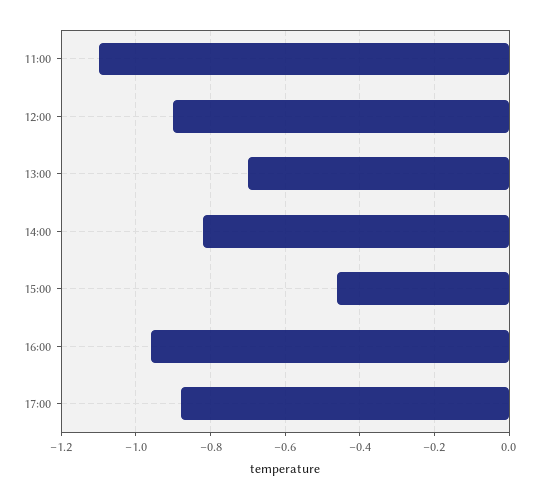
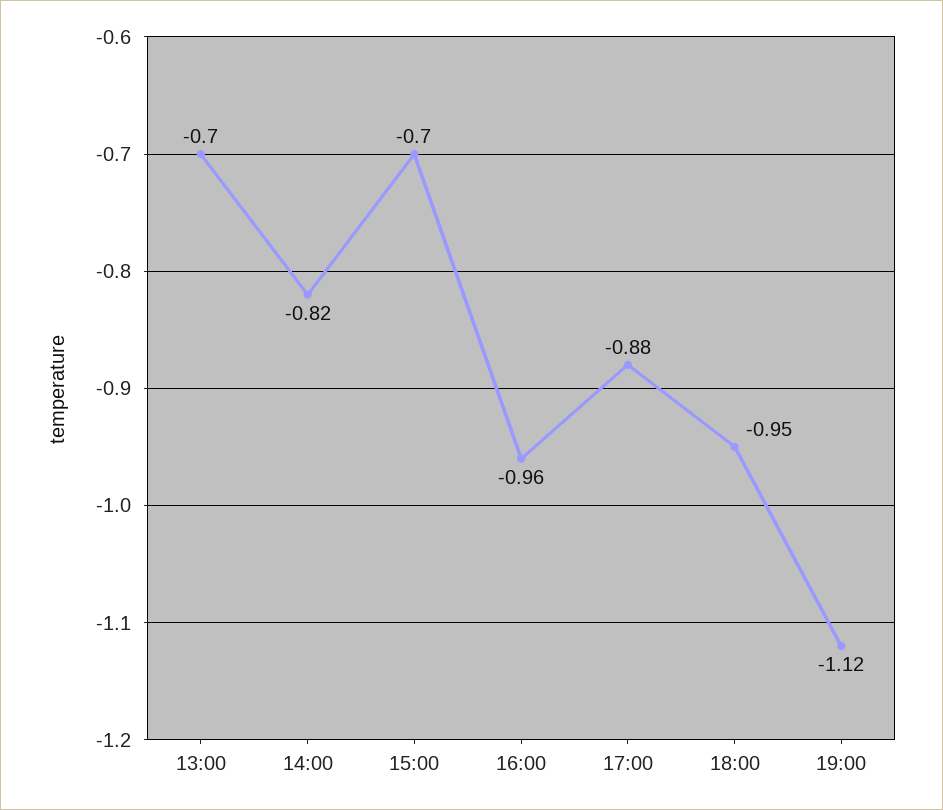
11:00: -1.1 -> none
12:00: -0.9 -> none
15:00: -0.45 -> -0.7
18:00: none -> -0.95
19:00: none -> -1.12

